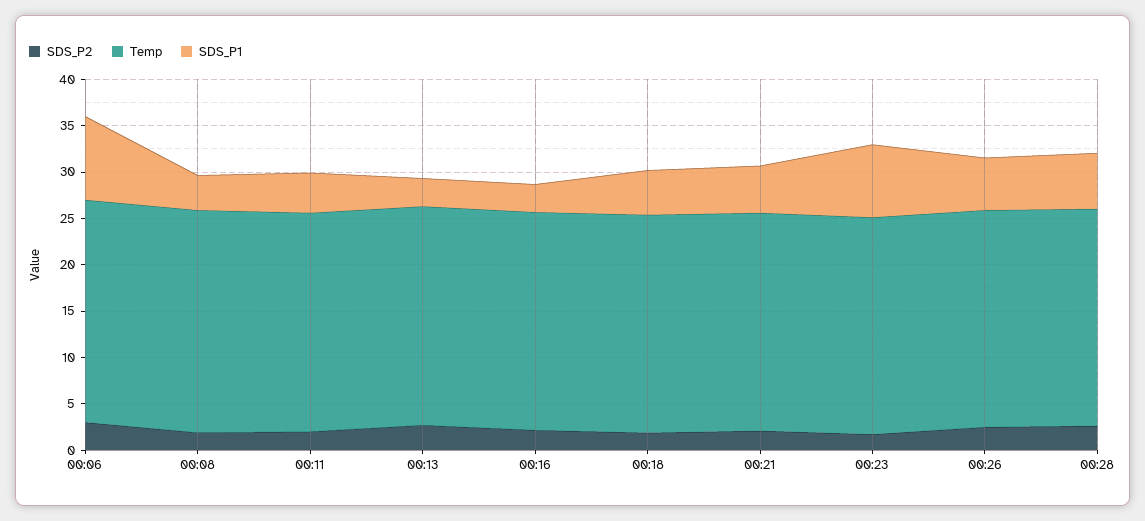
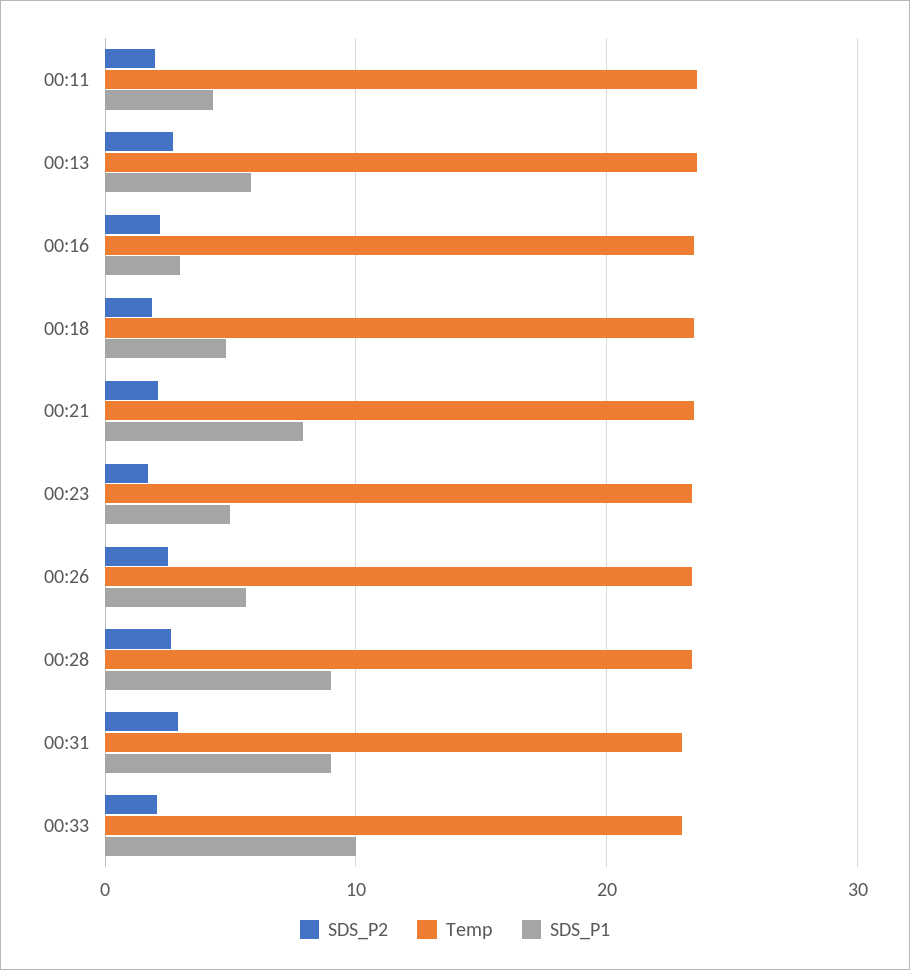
SDS_P2, 00:06: 3 -> none
Temp, 00:06: 24 -> none
SDS_P1, 00:06: 9 -> none
SDS_P2, 00:08: 2 -> none
Temp, 00:08: 24 -> none
SDS_P1, 00:08: 4 -> none
SDS_P1, 00:13: 3 -> 6
SDS_P1, 00:21: 5 -> 8
SDS_P1, 00:23: 8 -> 5
SDS_P1, 00:28: 6 -> 9
SDS_P2, 00:31: none -> 3
Temp, 00:31: none -> 23
SDS_P1, 00:31: none -> 9
SDS_P2, 00:33: none -> 2
Temp, 00:33: none -> 23
SDS_P1, 00:33: none -> 10

